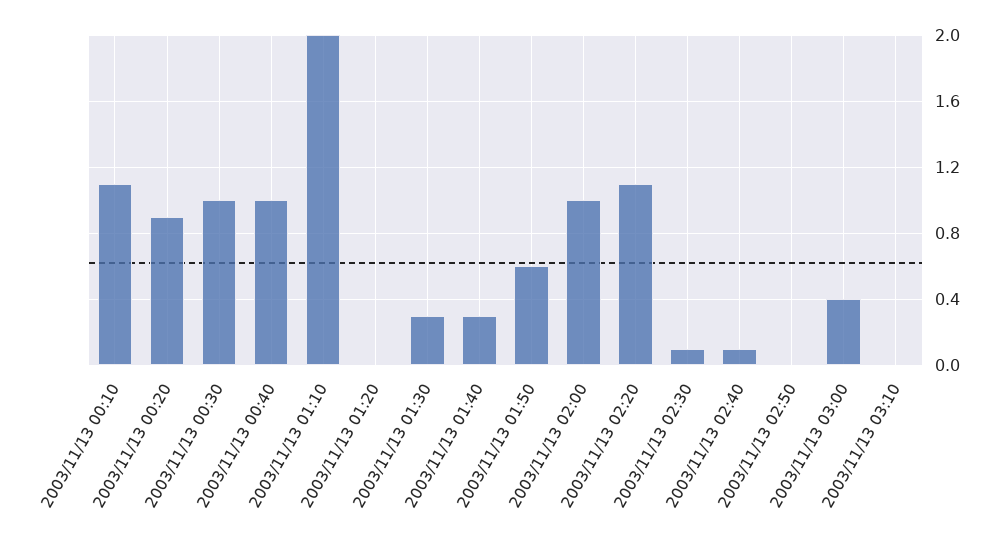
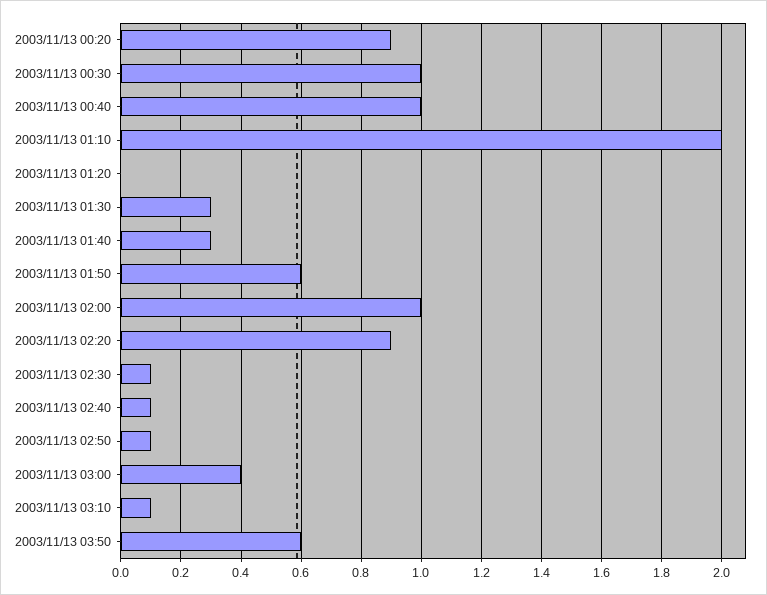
2003/11/13 00:10: 1.1 -> none
2003/11/13 02:20: 1.1 -> 0.9
2003/11/13 02:50: 0 -> 0.1
2003/11/13 03:10: 0 -> 0.1
2003/11/13 03:50: none -> 0.6

